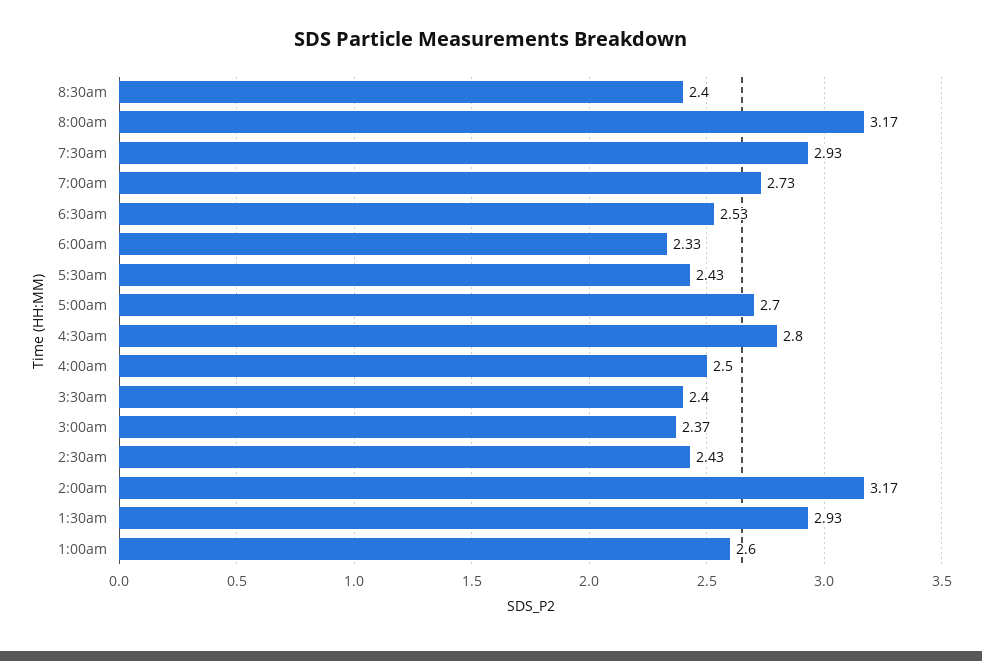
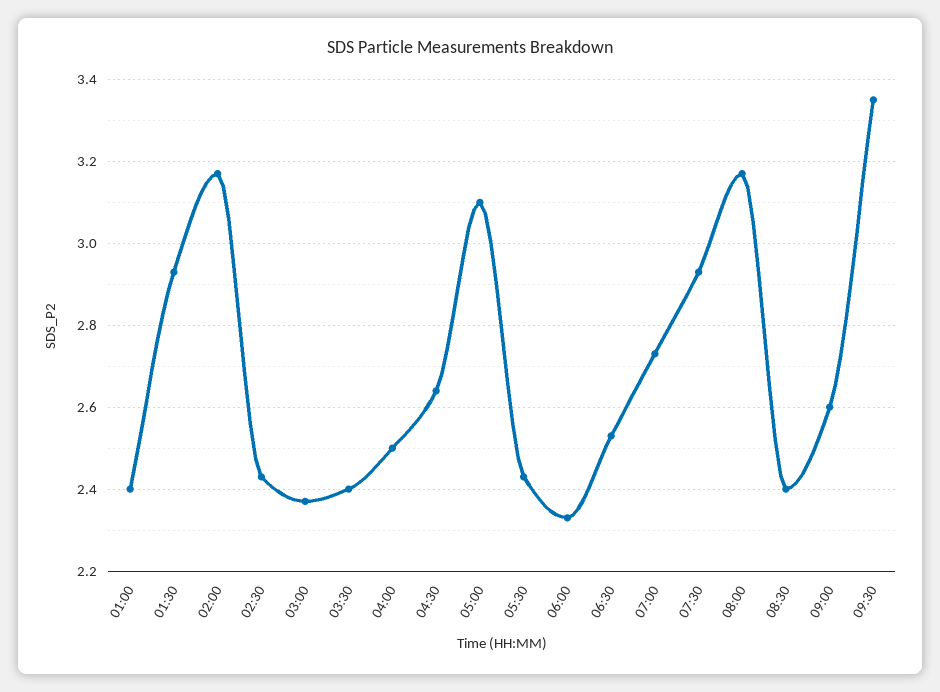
5:00am: 2.7 -> 3.1
4:30am: 2.8 -> 2.65
1:00am: 2.6 -> 2.4
09:00: none -> 2.6
09:30: none -> 3.35

